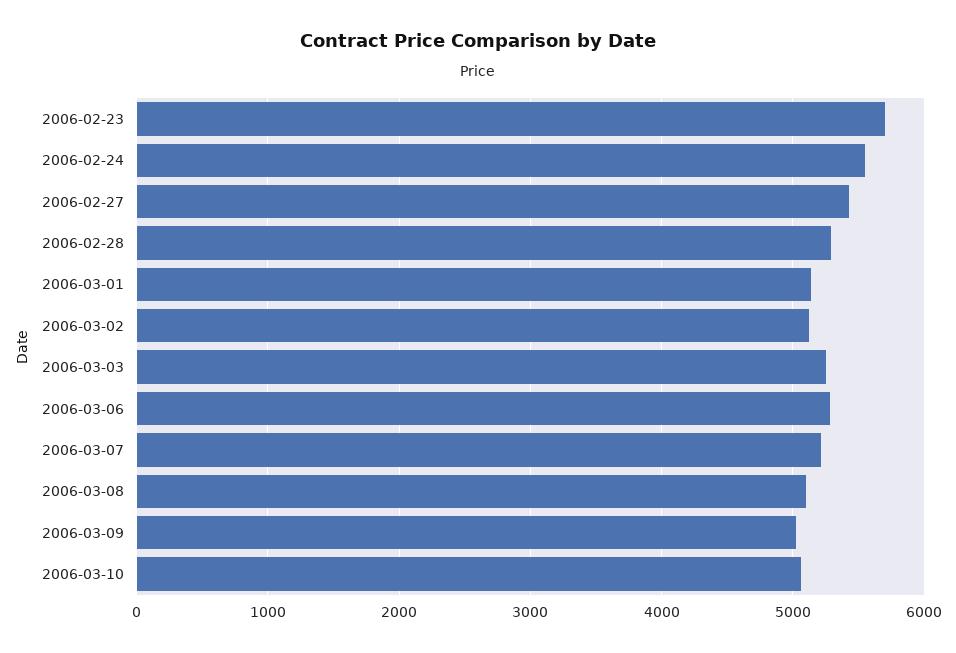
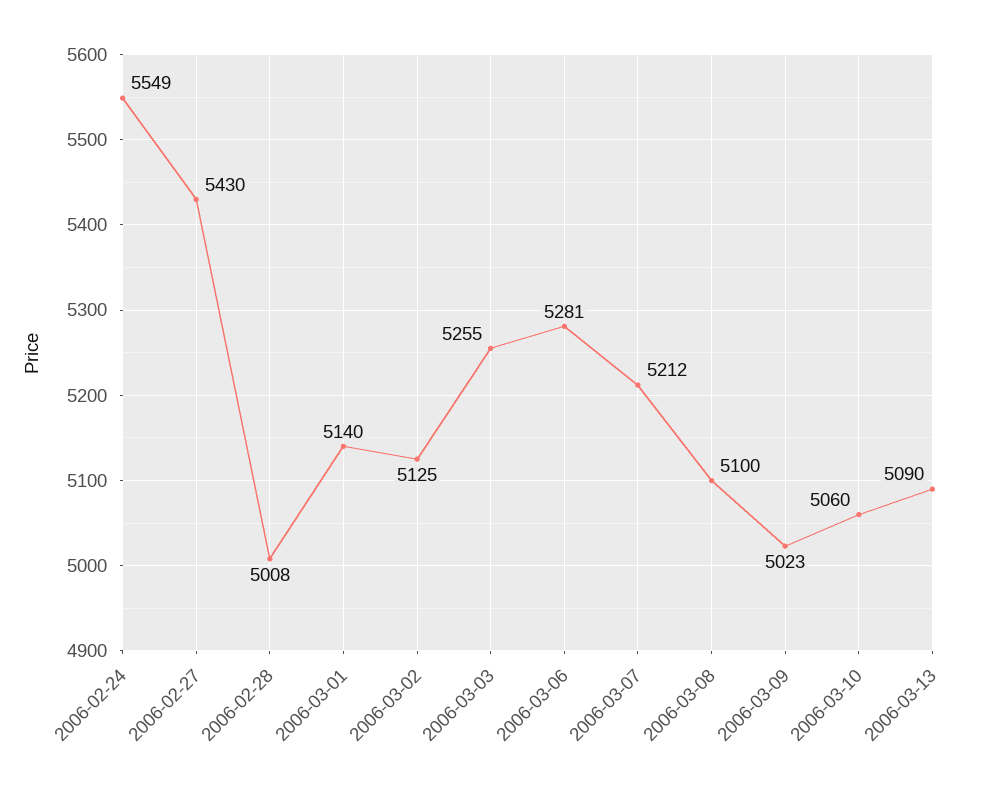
2006-02-23: 5700 -> none
2006-02-28: 5300 -> 5008
2006-03-13: none -> 5090

